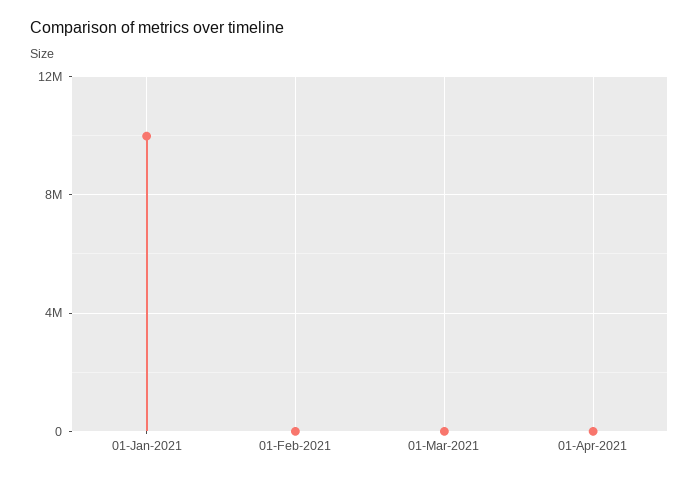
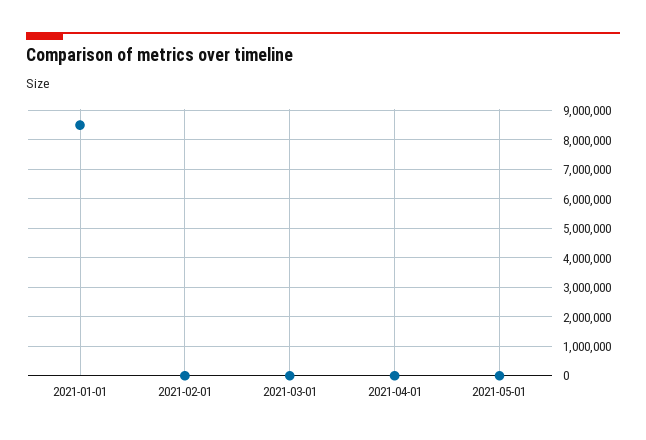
01-Jan-2021: 10000000 -> 8500000
2021-05-01: none -> 0

